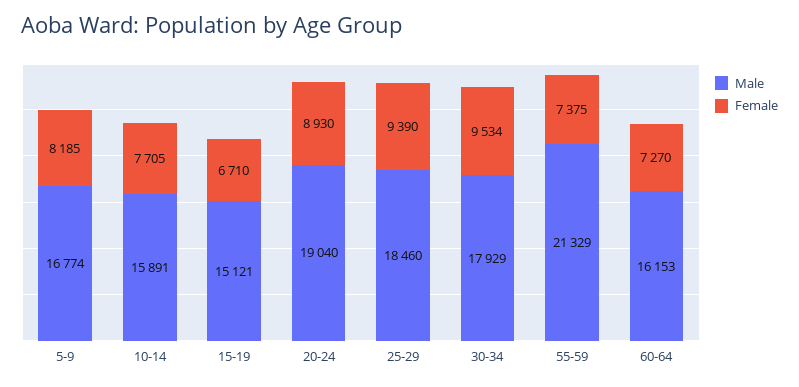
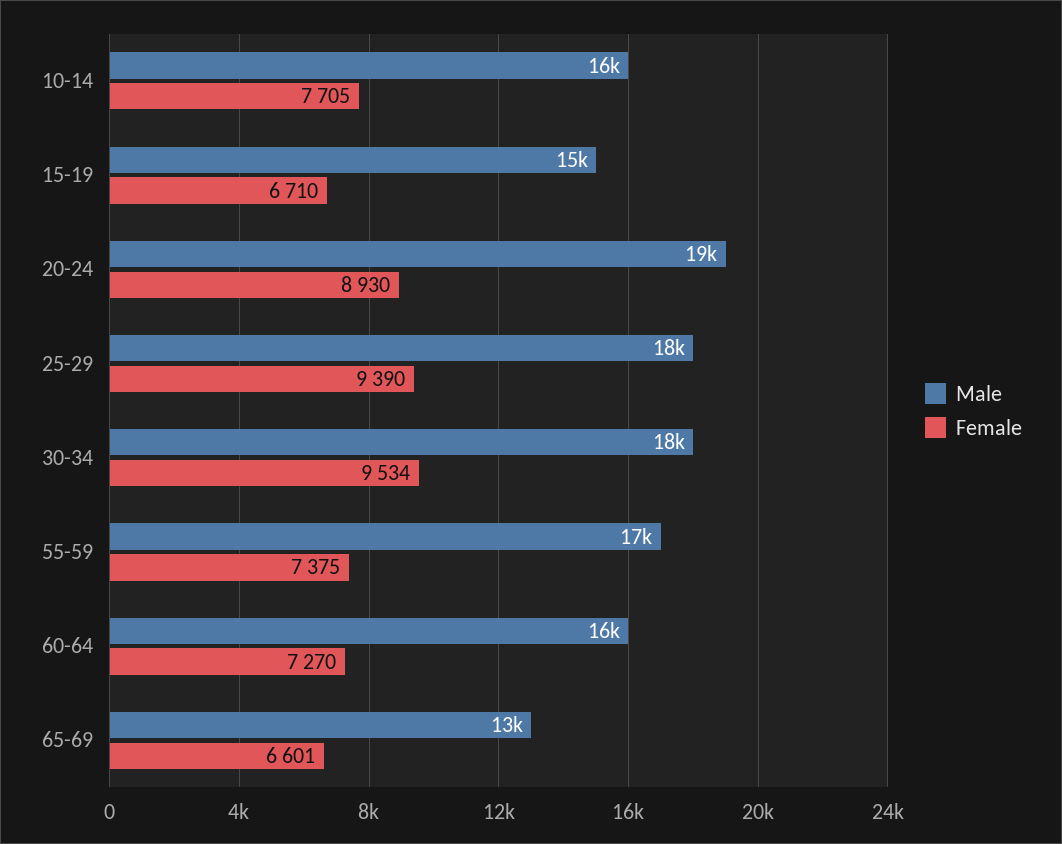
Male, 5-9: 16774 -> none
Female, 5-9: 8185 -> none
Male, 55-59: 21329 -> 17000
Male, 65-69: none -> 13000
Female, 65-69: none -> 6601

